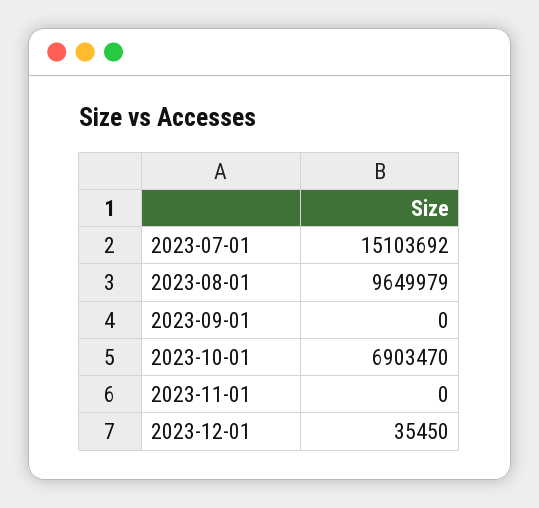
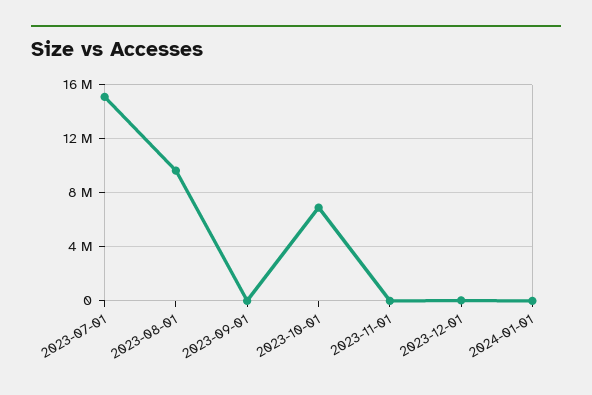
2024-01-01: none -> 0

